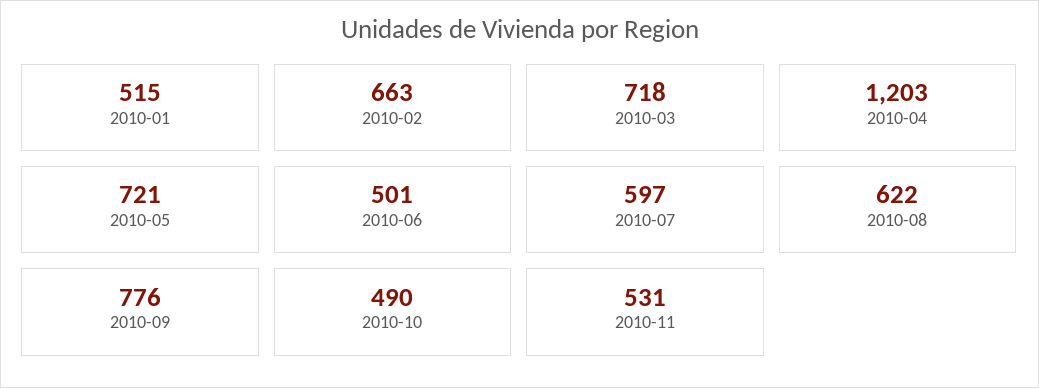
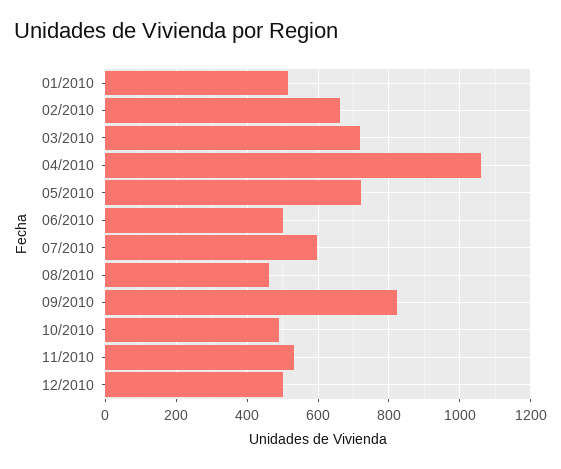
2010-04: 1203 -> 1060
2010-08: 622 -> 460
2010-09: 776 -> 820
12/2010: none -> 500

